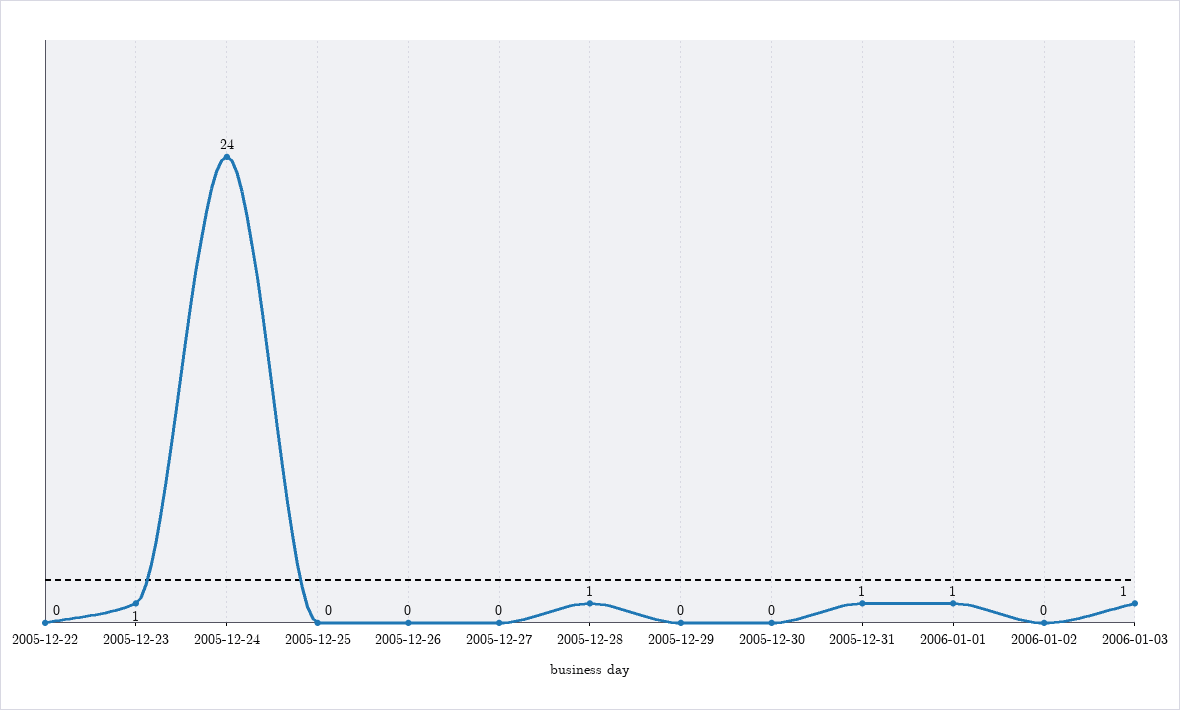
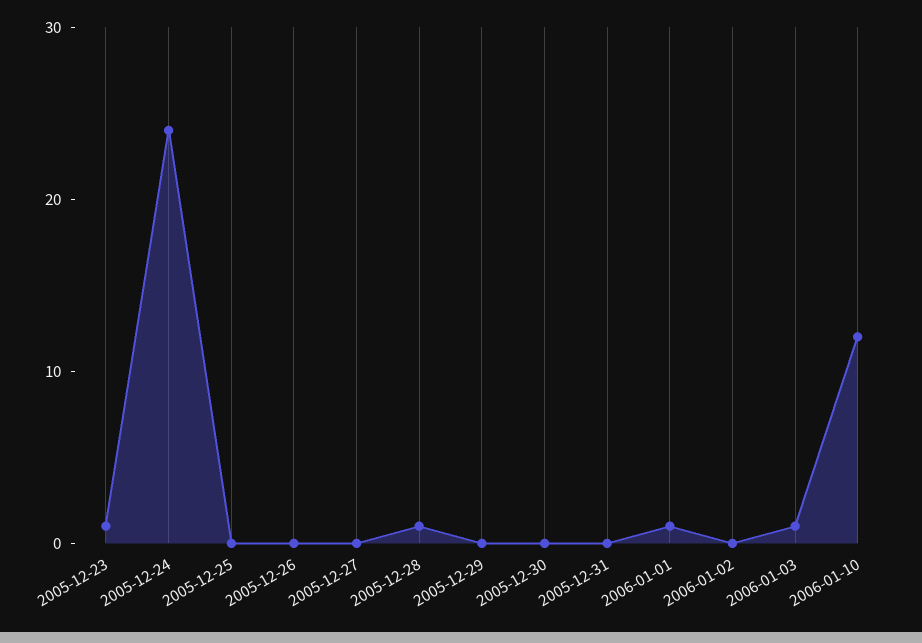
2005-12-22: 0 -> none
2005-12-31: 1 -> 0
2006-01-10: none -> 12

